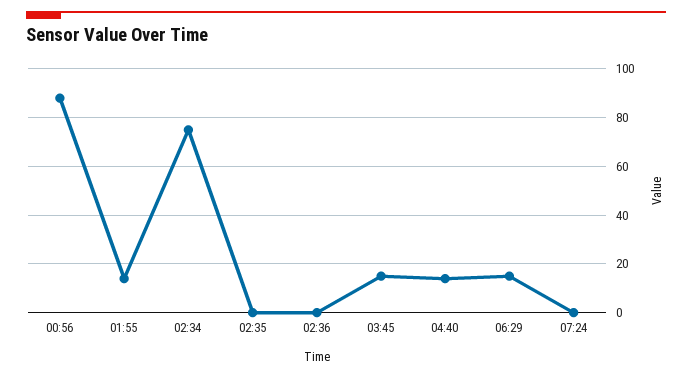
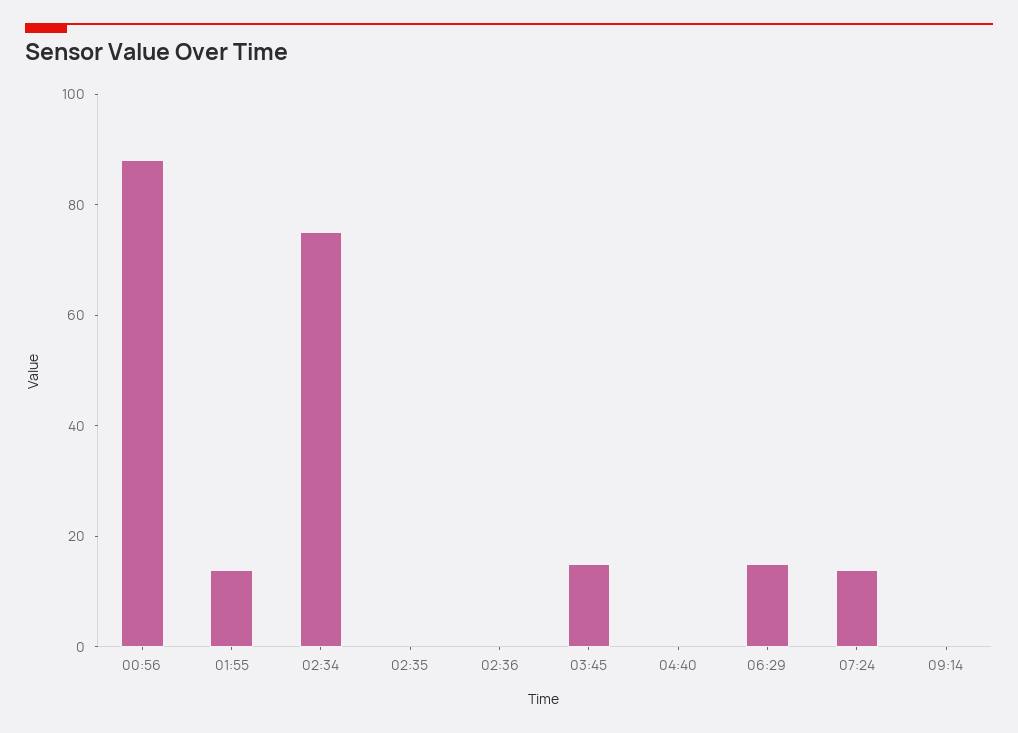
04:40: 15 -> 0
07:24: 0 -> 15
09:14: none -> 0

